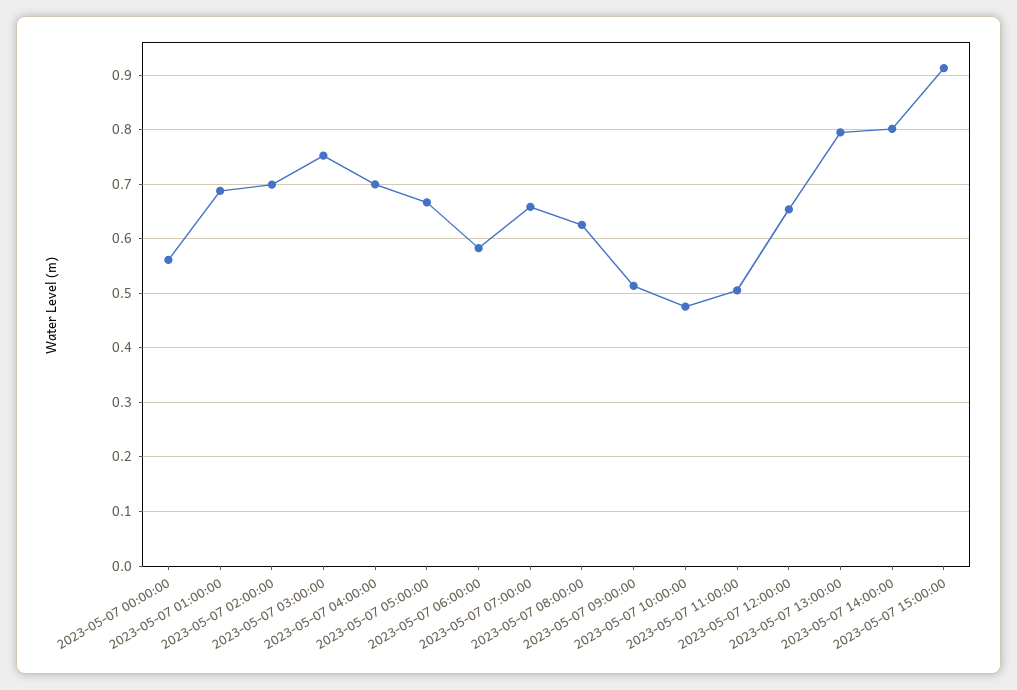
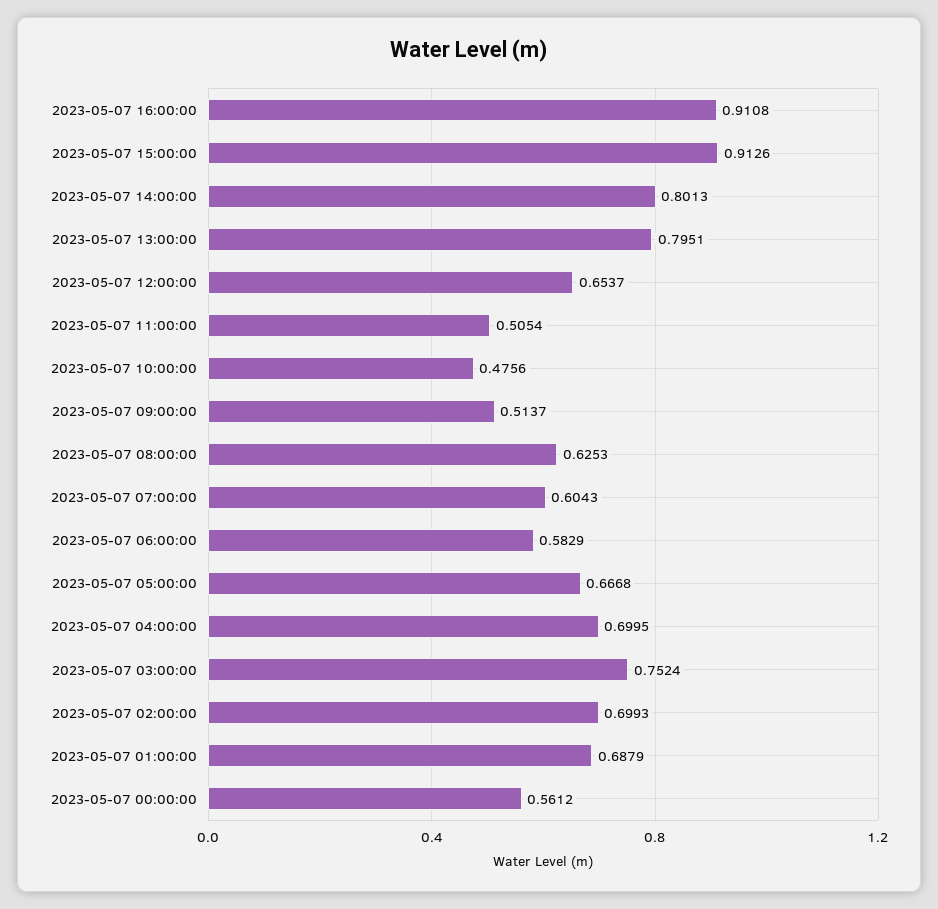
2023-05-07 07:00:00: 0.66 -> 0.6043
2023-05-07 16:00:00: none -> 0.9108

